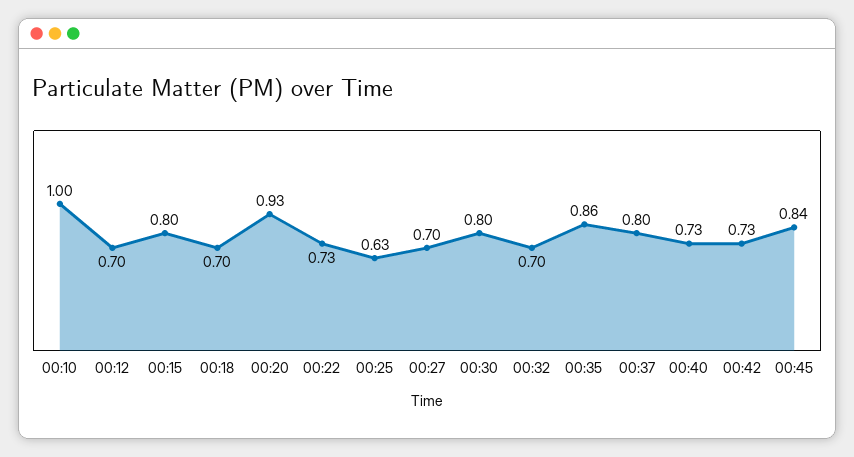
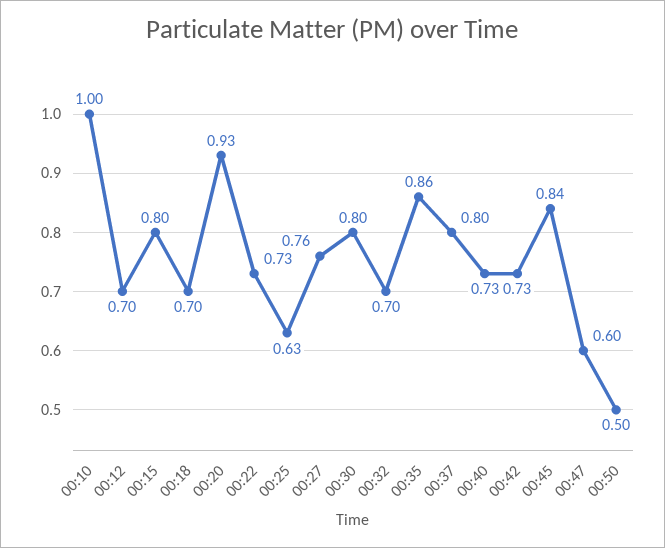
00:27: 0.7 -> 0.76
00:47: none -> 0.6
00:50: none -> 0.5

